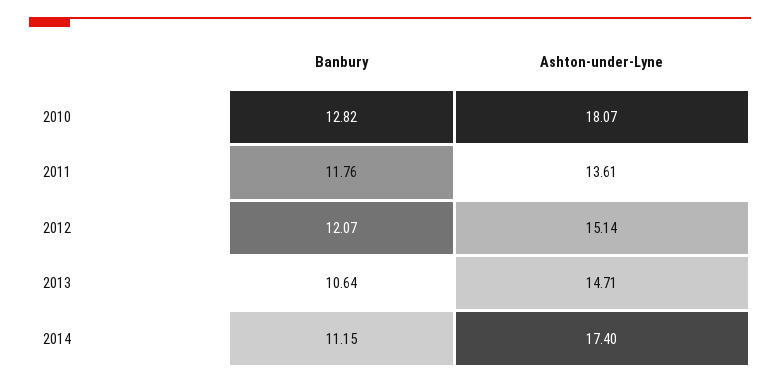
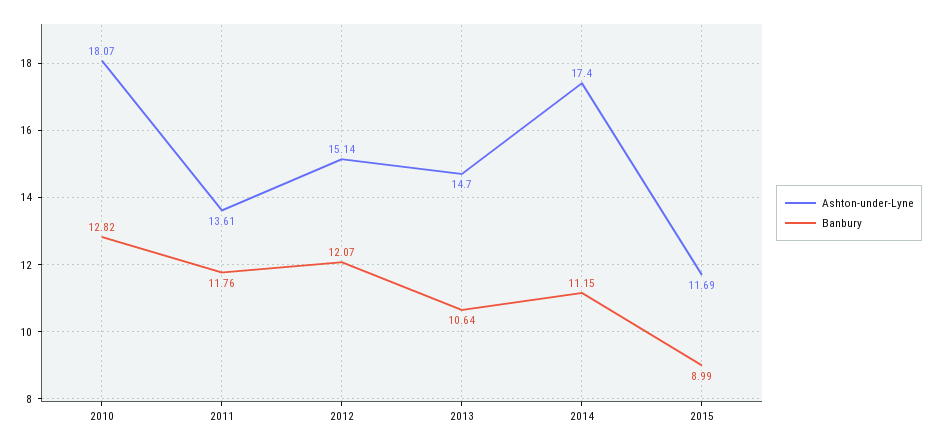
Ashton-under-Lyne, 2013: 14.71 -> 14.7
Ashton-under-Lyne, 2015: none -> 11.69
Banbury, 2015: none -> 8.99

